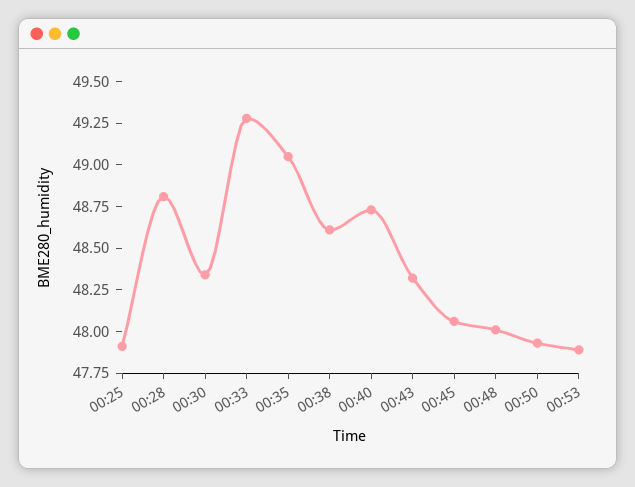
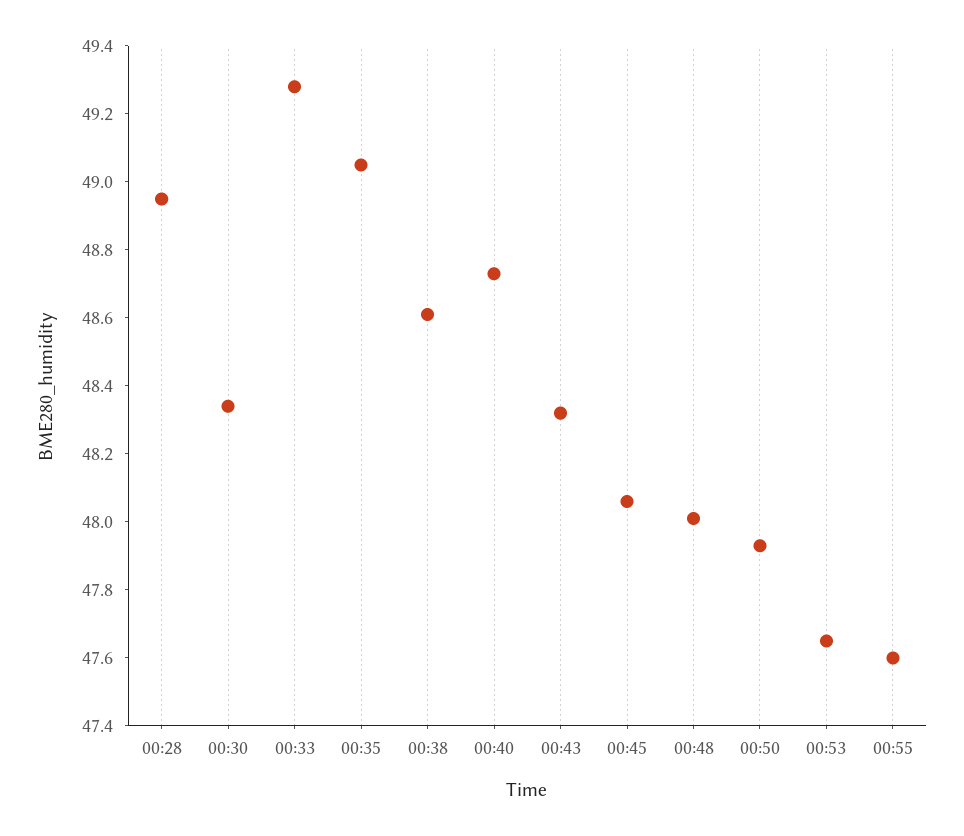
00:25: 47.9 -> none
00:28: 48.8 -> 48.95
00:53: 47.9 -> 47.65
00:55: none -> 47.6

